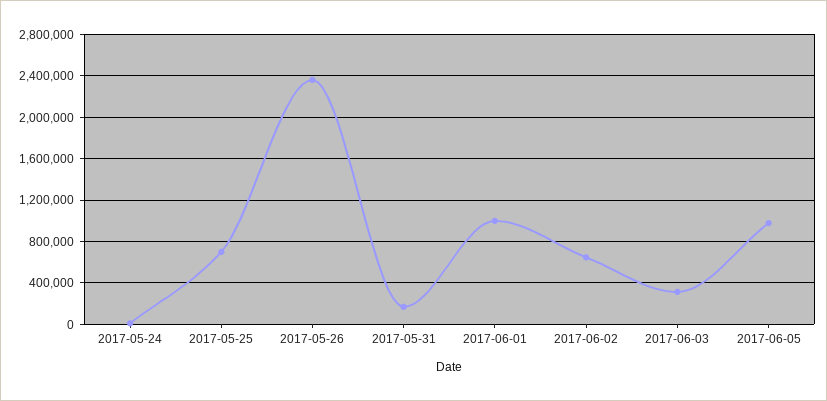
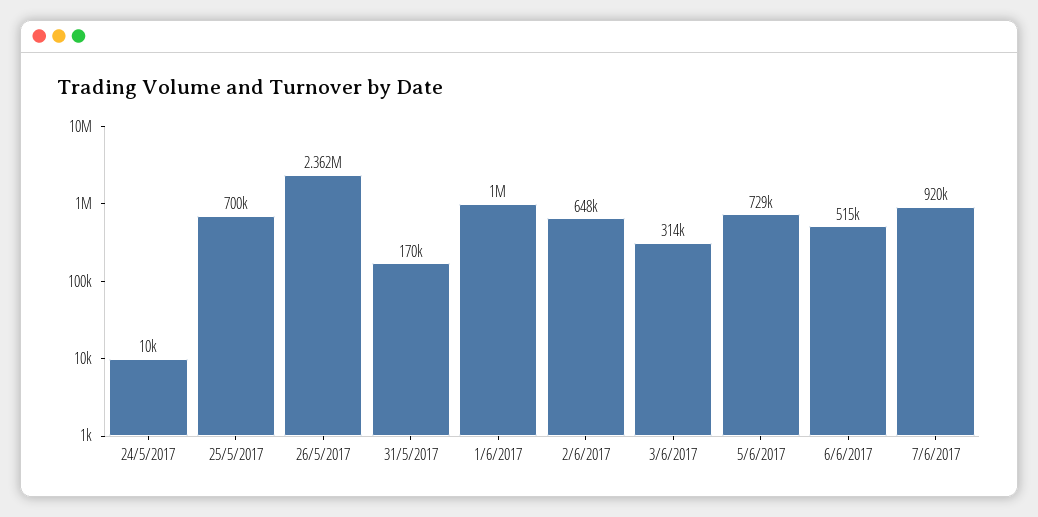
2017-06-05: 1000000 -> 729000
6/6/2017: none -> 515000
7/6/2017: none -> 920000

